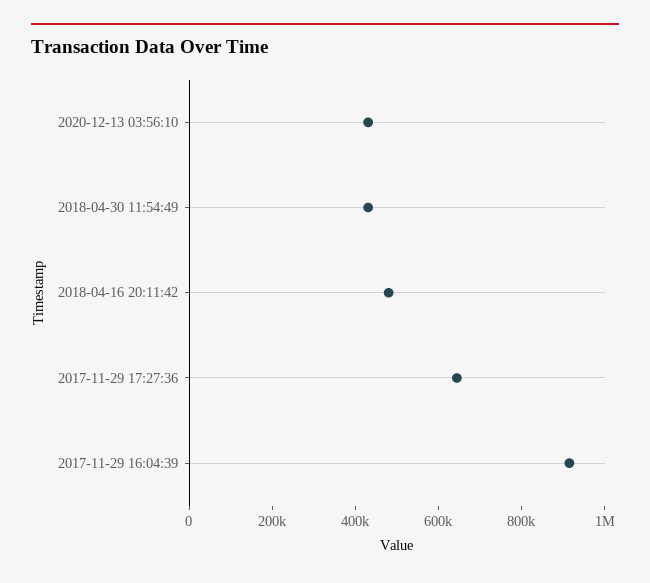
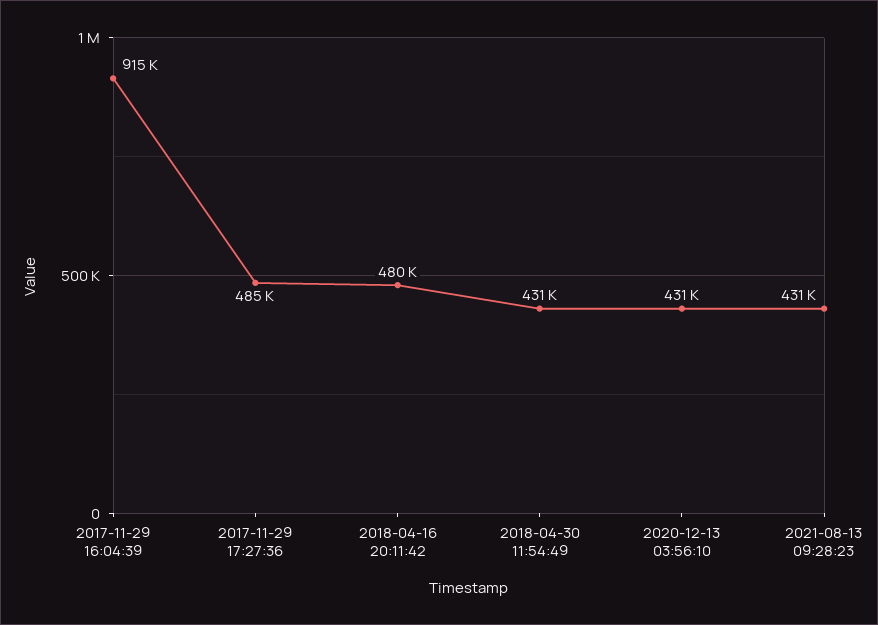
2017-11-29 17:27:36: 650000 -> 485000
2021-08-13 09:28:23: none -> 431000

